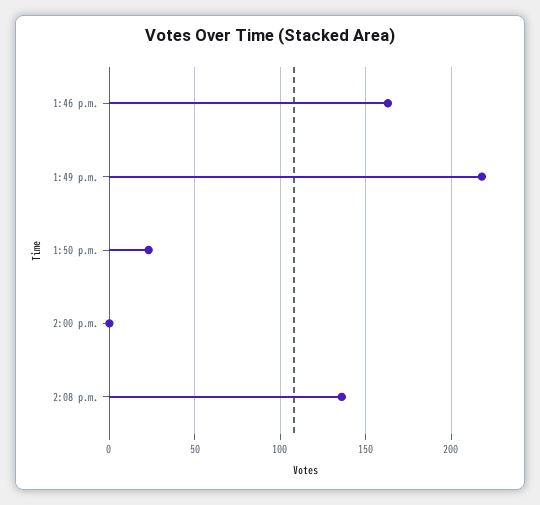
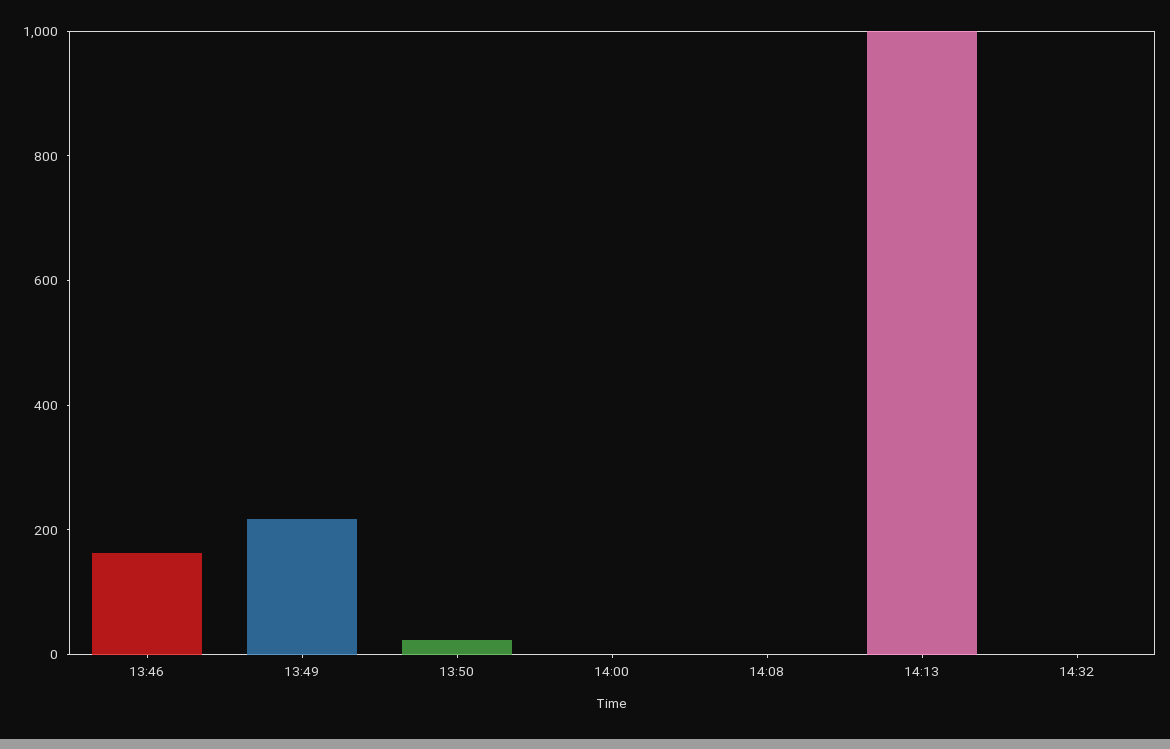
2:08 p.m.: 135 -> 0
14:13: none -> 1000
14:32: none -> 0

